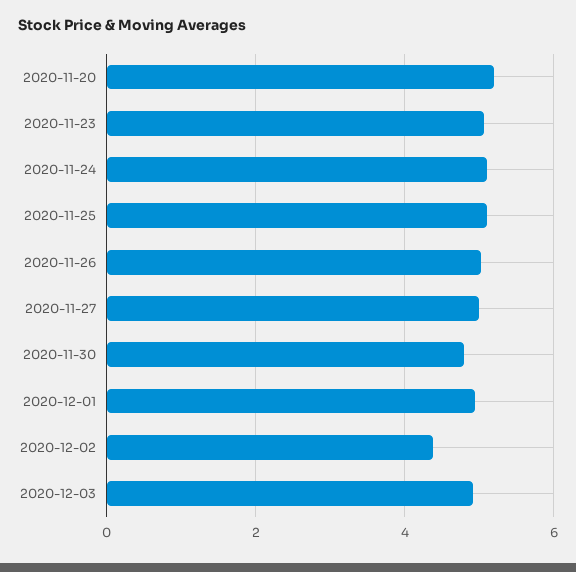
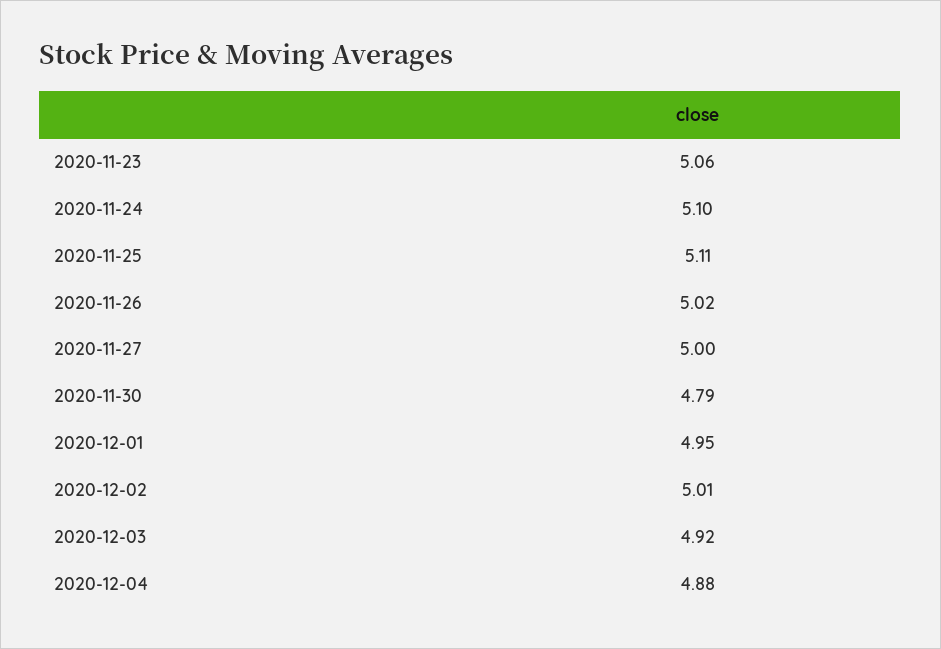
2020-11-20: 5.2 -> none
2020-12-02: 4.4 -> 5.01
2020-12-04: none -> 4.88

